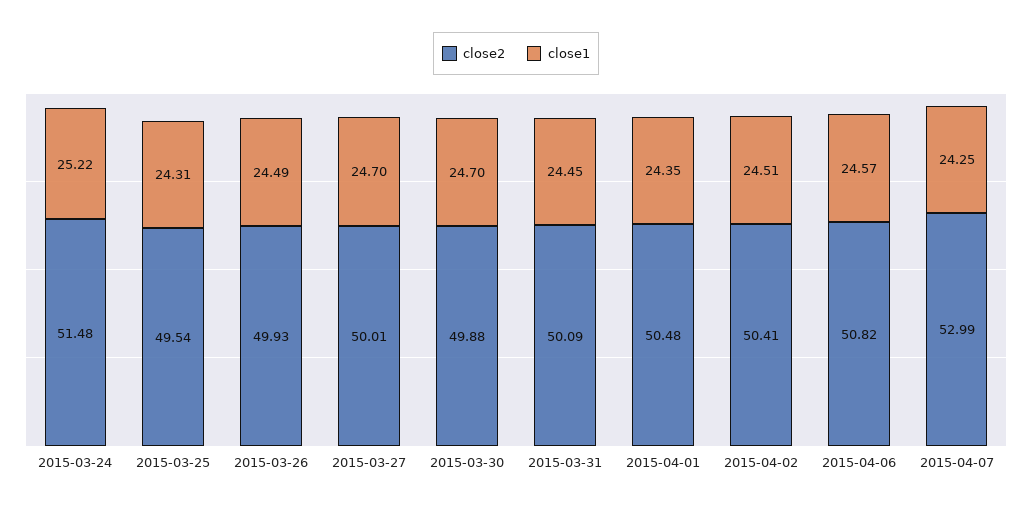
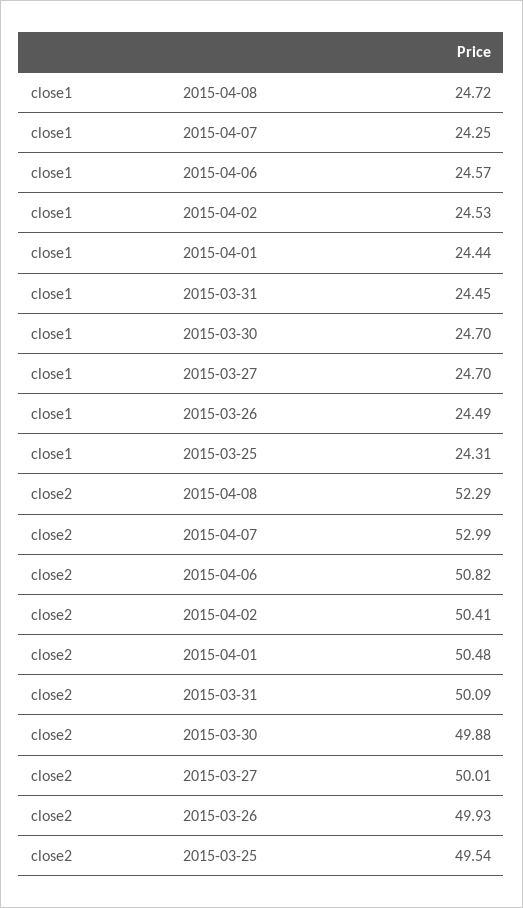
close2, 2015-03-24: 51.48 -> none
close1, 2015-03-24: 25.22 -> none
close1, 2015-04-01: 24.35 -> 24.44
close1, 2015-04-02: 24.51 -> 24.53
close1, 2015-04-08: none -> 24.72
close2, 2015-04-08: none -> 52.29

